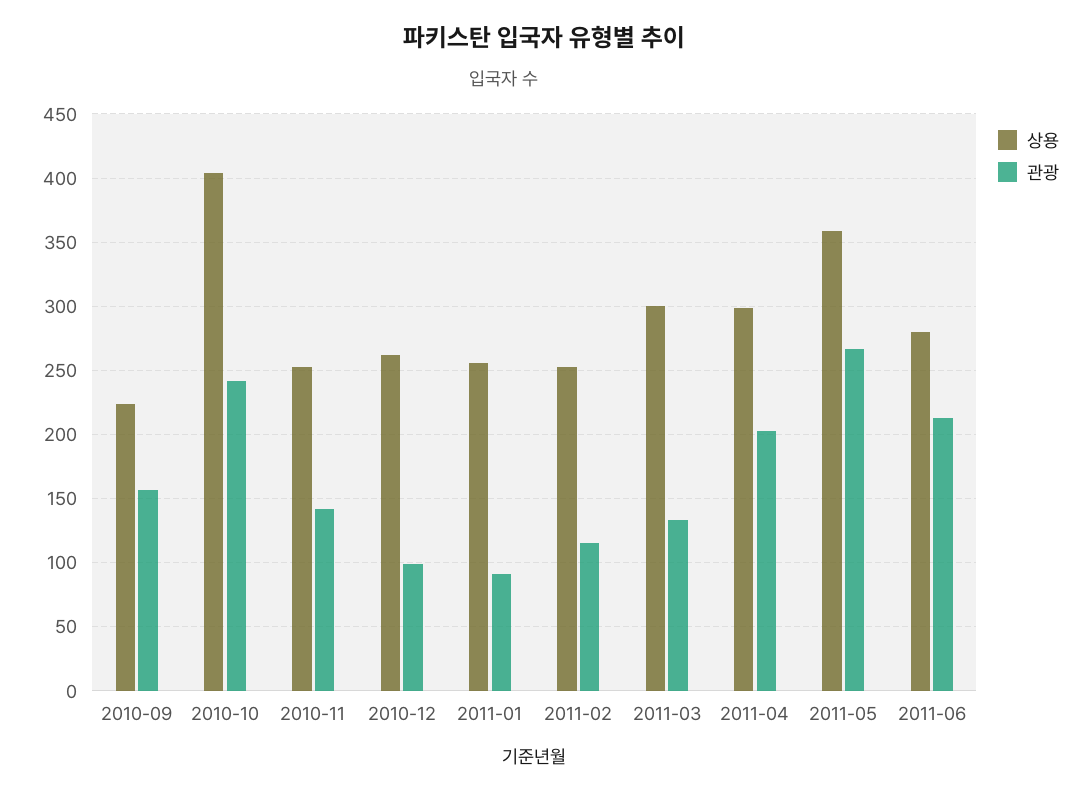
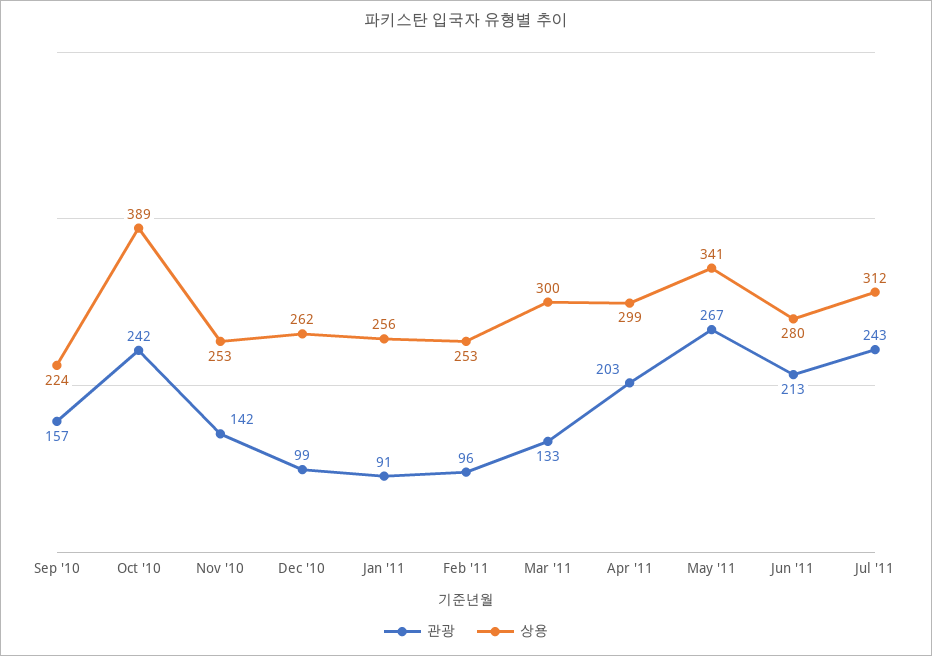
상용, 2010-10: 405 -> 389
관광, 2011-02: 115 -> 96
상용, 2011-05: 360 -> 341
관광, Jul '11: none -> 243
상용, Jul '11: none -> 312

